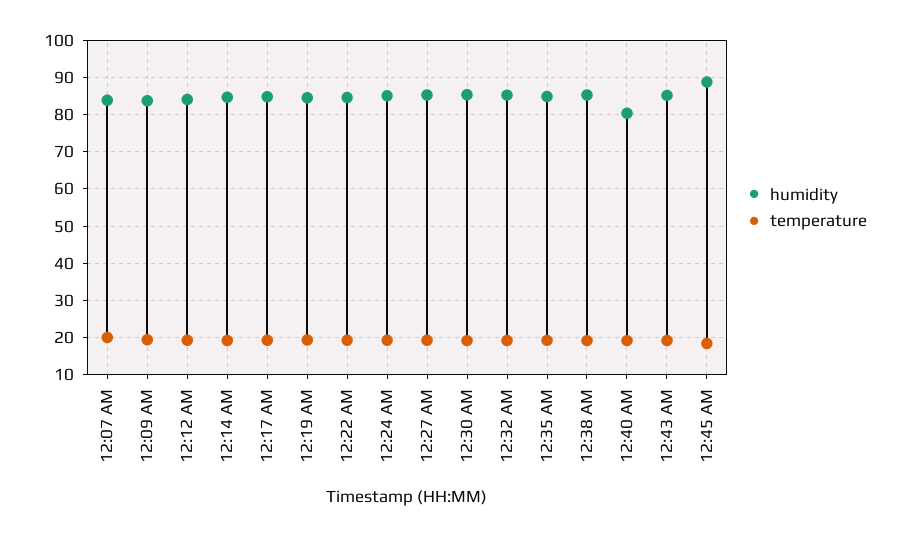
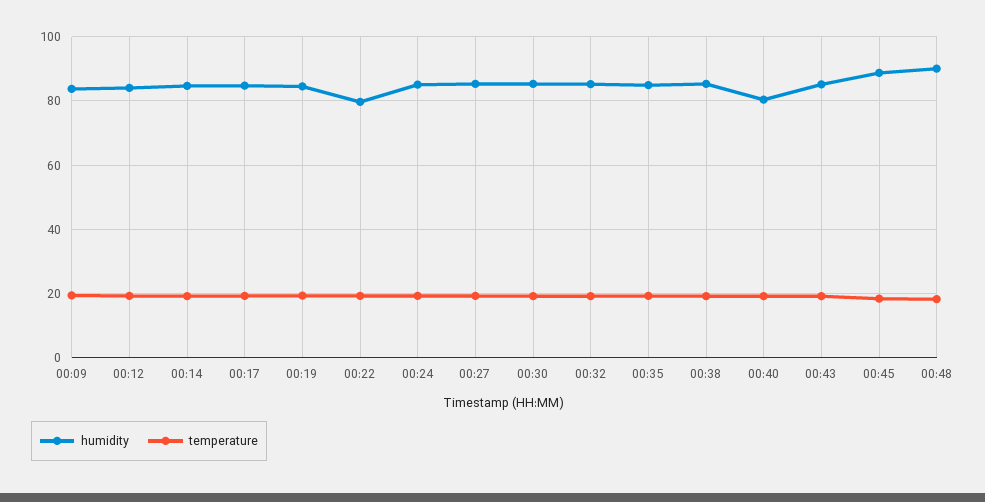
humidity, 12:07 AM: 84 -> none
temperature, 12:07 AM: 20 -> none
humidity, 12:22 AM: 84 -> 80
humidity, 00:48: none -> 90
temperature, 00:48: none -> 18

